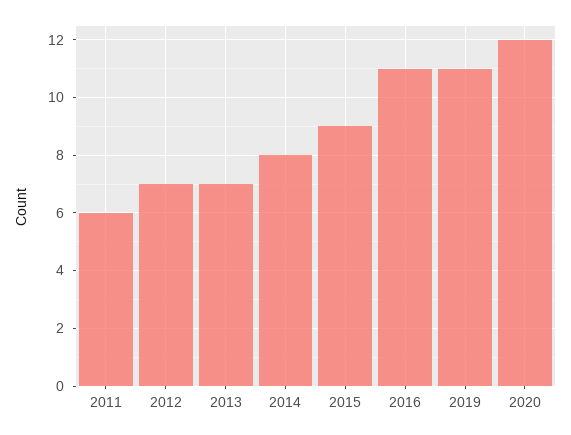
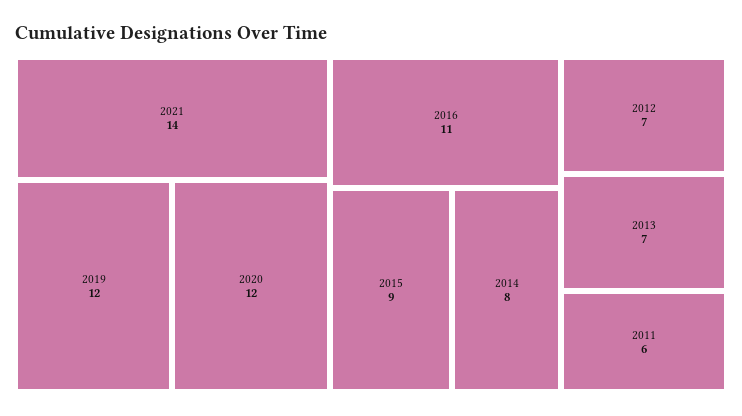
2019: 11 -> 12
2021: none -> 14

